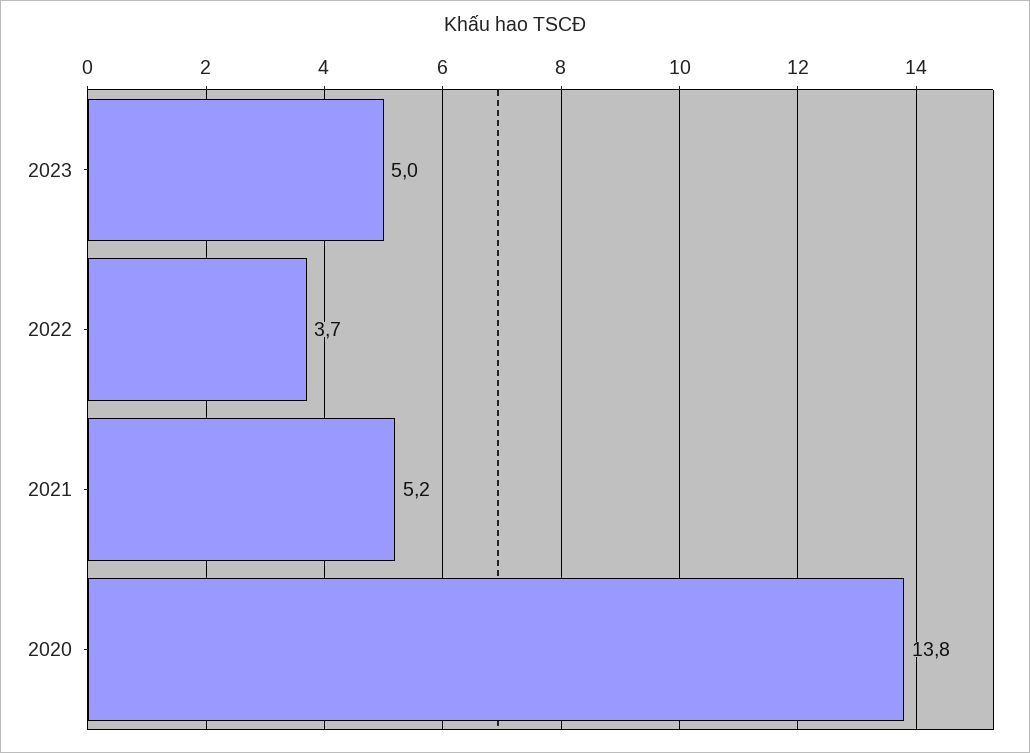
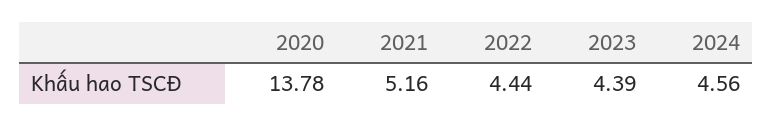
2023: 5 -> 4.39
2022: 3.7 -> 4.44
2024: none -> 4.56

